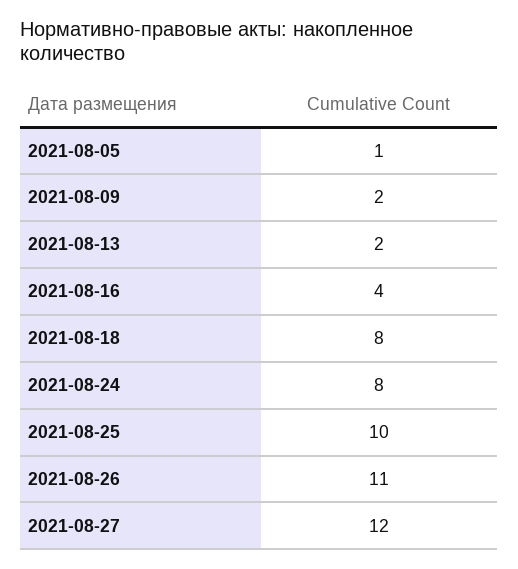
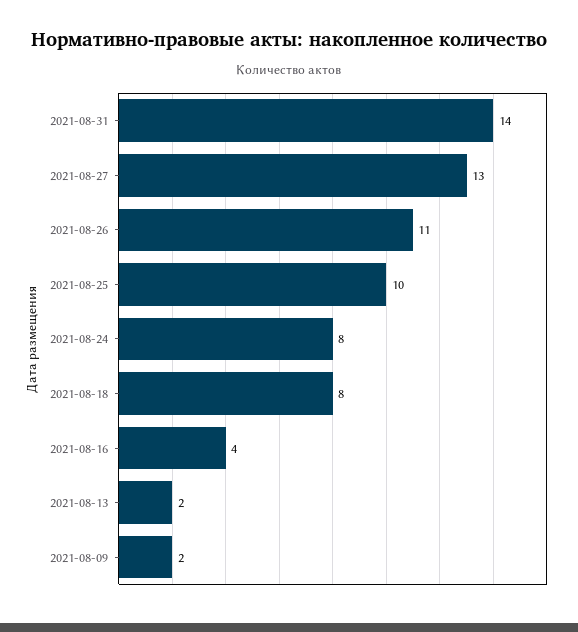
2021-08-05: 1 -> none
2021-08-27: 12 -> 13
2021-08-31: none -> 14

